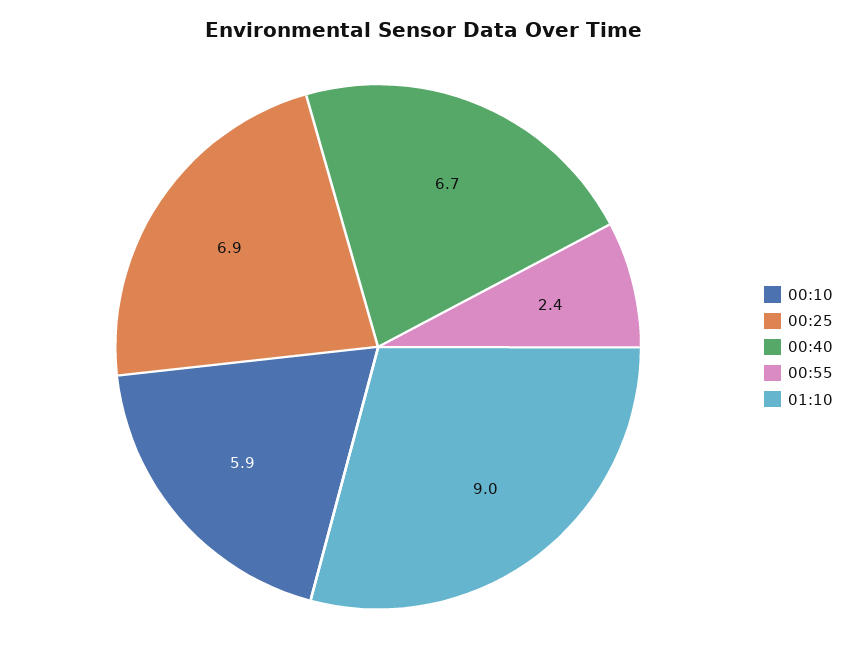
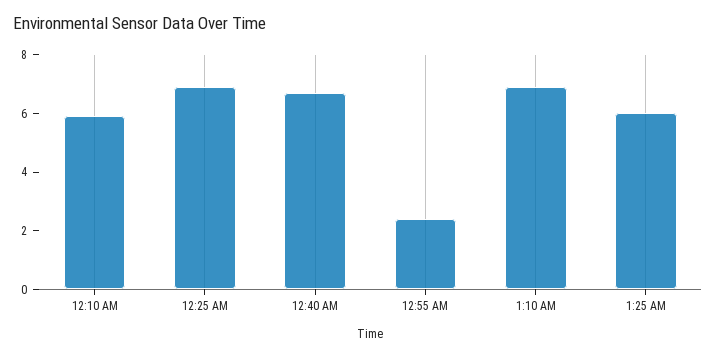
01:10: 9 -> 7
1:25 AM: none -> 6

